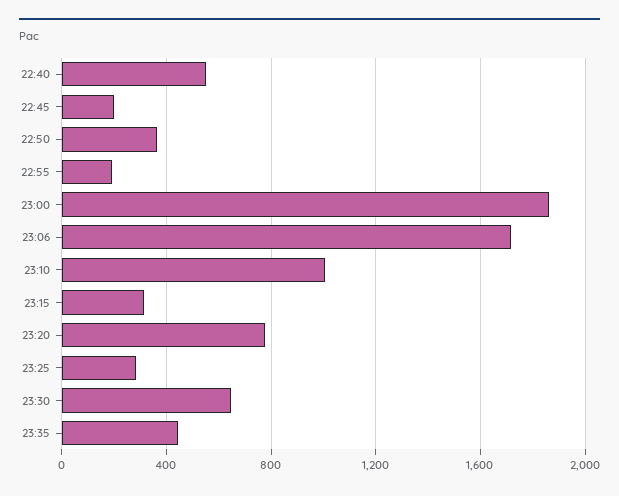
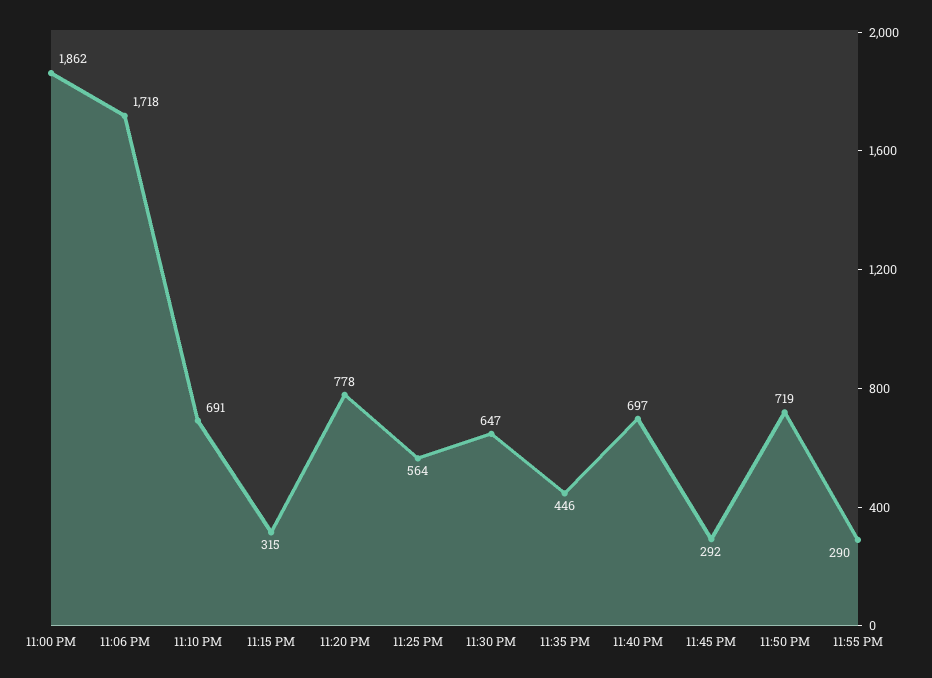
22:40: 550 -> none
22:45: 200 -> none
22:50: 350 -> none
22:55: 200 -> none
23:10: 1000 -> 691
23:25: 300 -> 564
11:40 PM: none -> 697
11:45 PM: none -> 292
11:50 PM: none -> 719
11:55 PM: none -> 290

